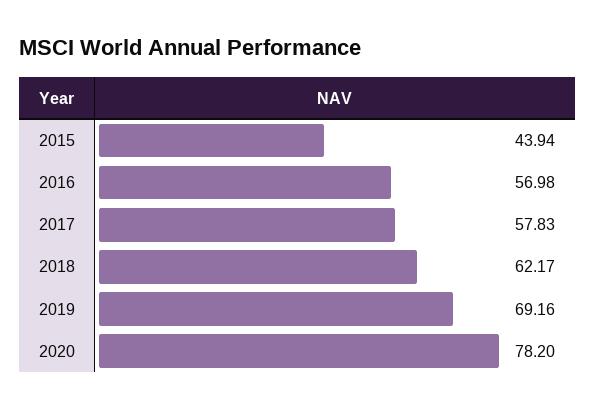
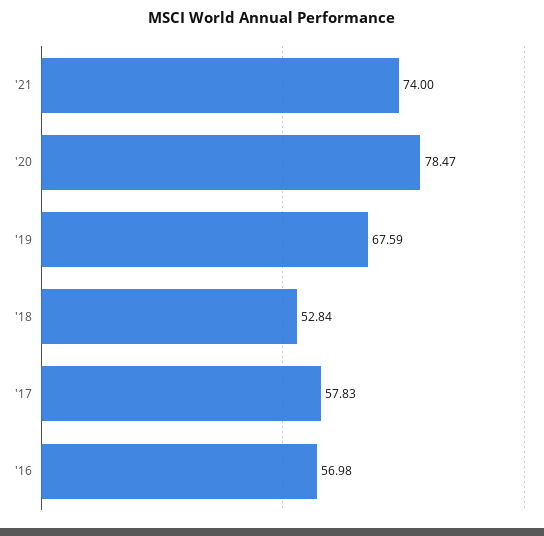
2015: 43.94 -> none
2018: 62.17 -> 52.84
2019: 69.16 -> 67.59
2020: 78.2 -> 78.47
'21: none -> 74

